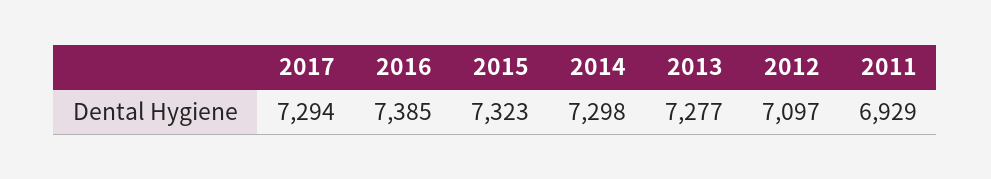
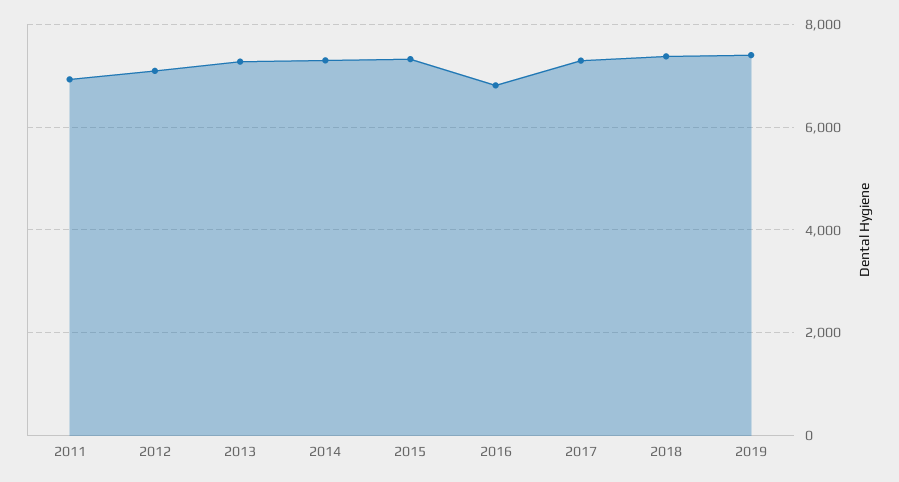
2016: 7385 -> 6800
2018: none -> 7400
2019: none -> 7400

